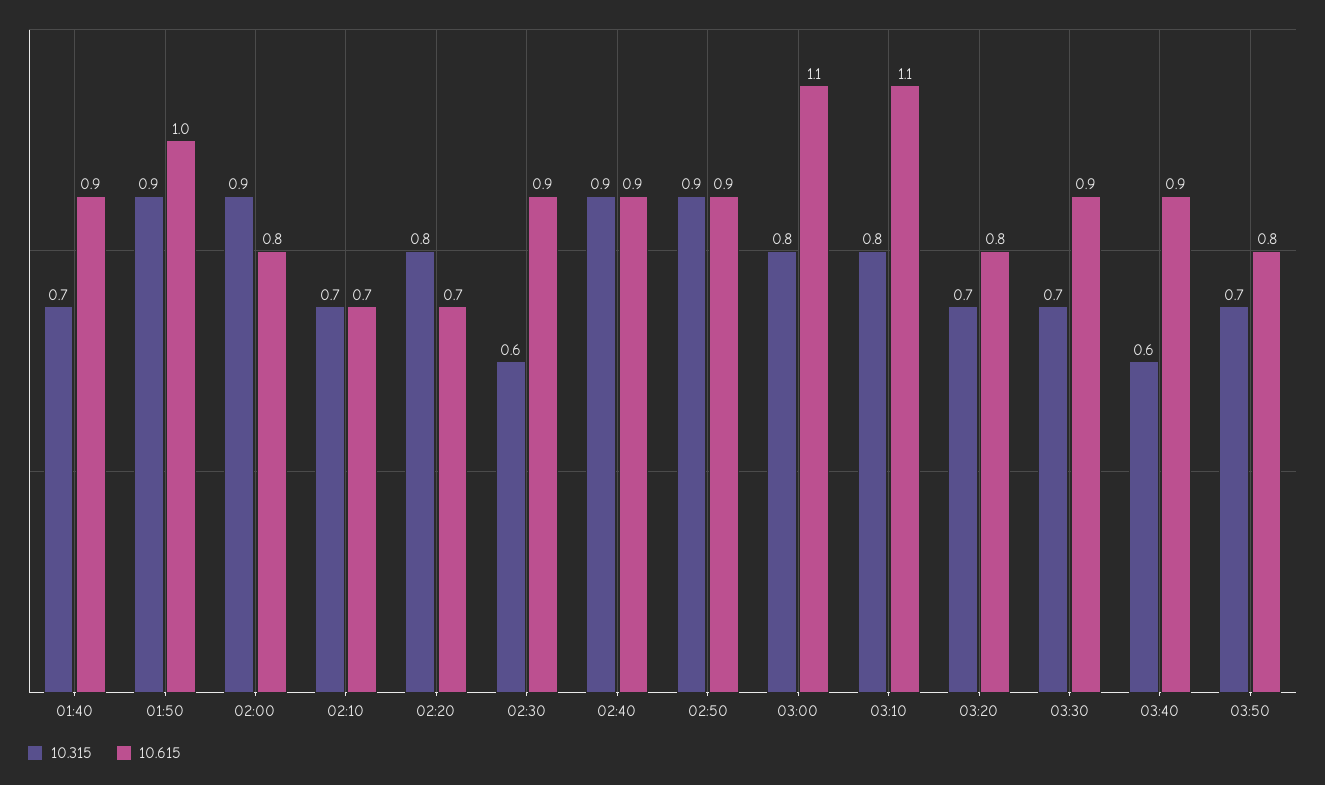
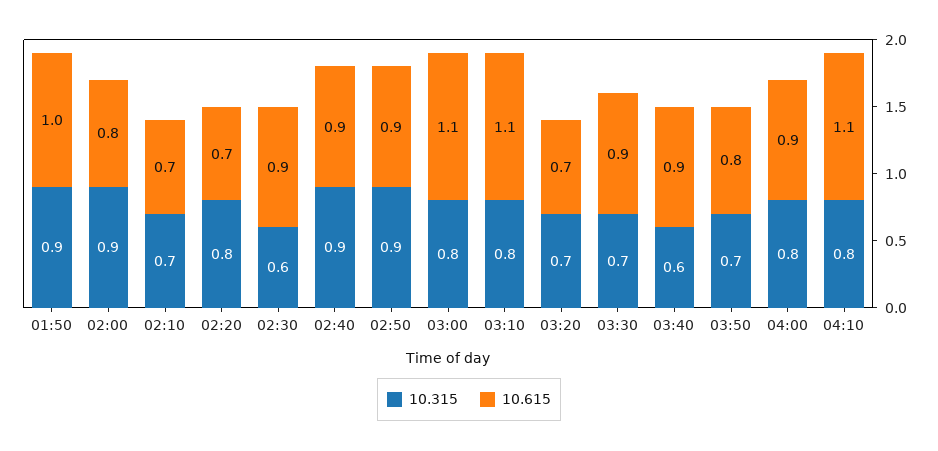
10.315, 01:40: 0.7 -> none
10.615, 01:40: 0.9 -> none
10.615, 03:20: 0.8 -> 0.7
10.315, 04:00: none -> 0.8
10.615, 04:00: none -> 0.9
10.315, 04:10: none -> 0.8
10.615, 04:10: none -> 1.1

